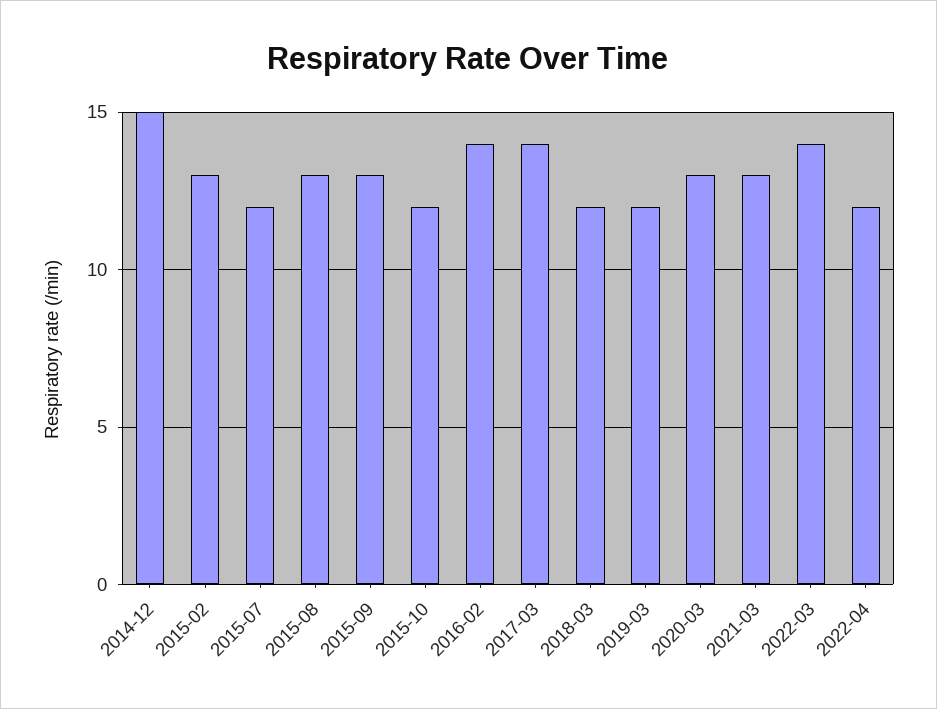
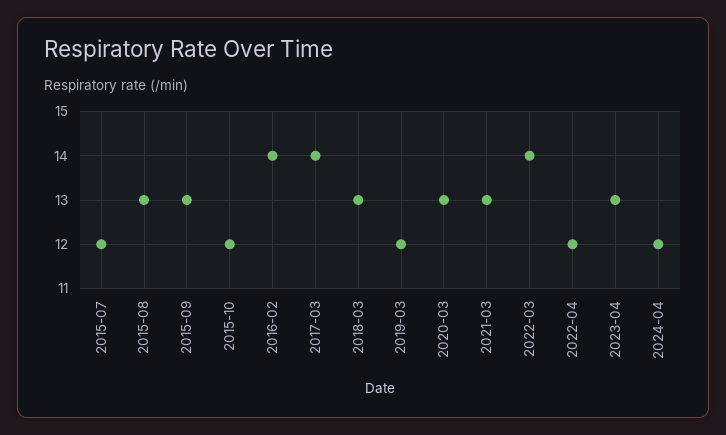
2014-12: 15 -> none
2015-02: 13 -> none
2018-03: 12 -> 13
2023-04: none -> 13
2024-04: none -> 12

